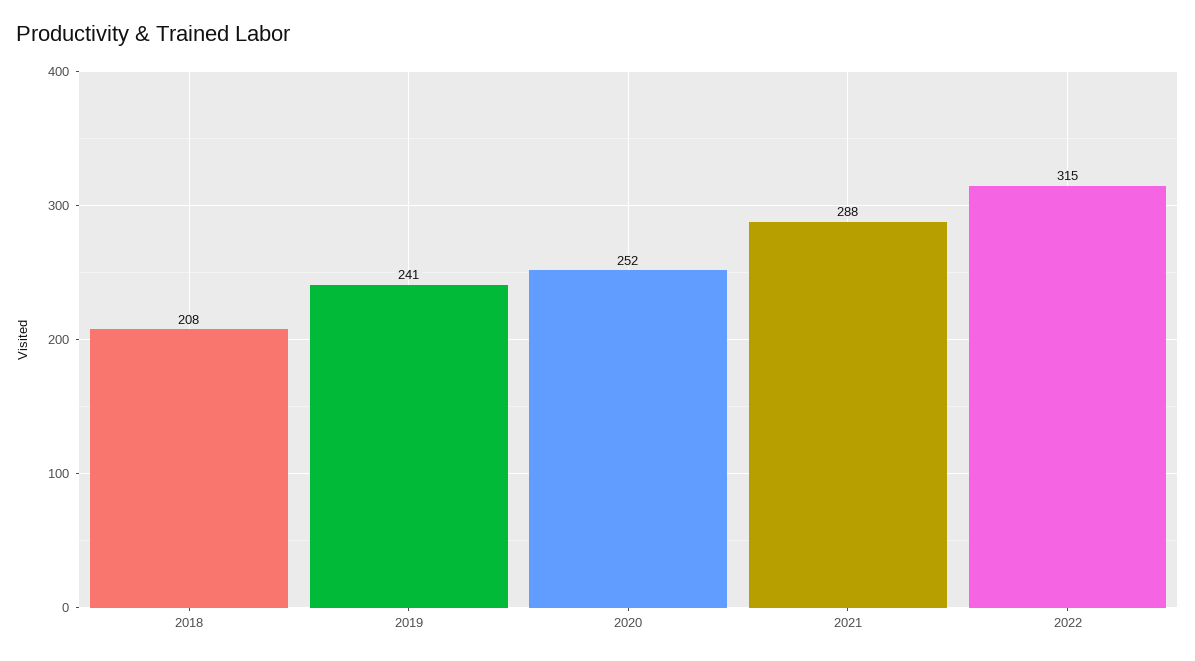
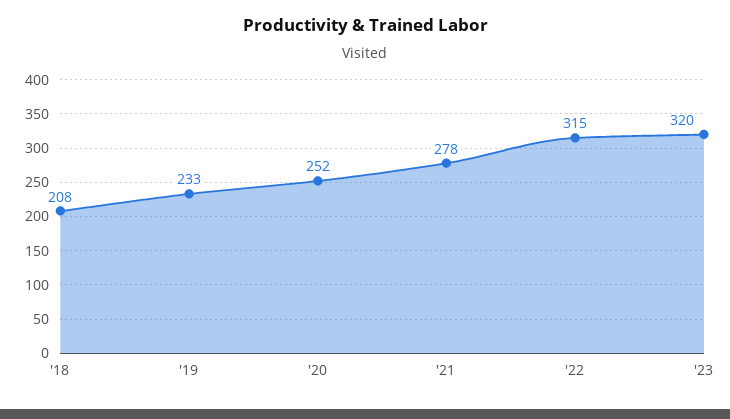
2019: 241 -> 233
2021: 288 -> 278
'23: none -> 320

